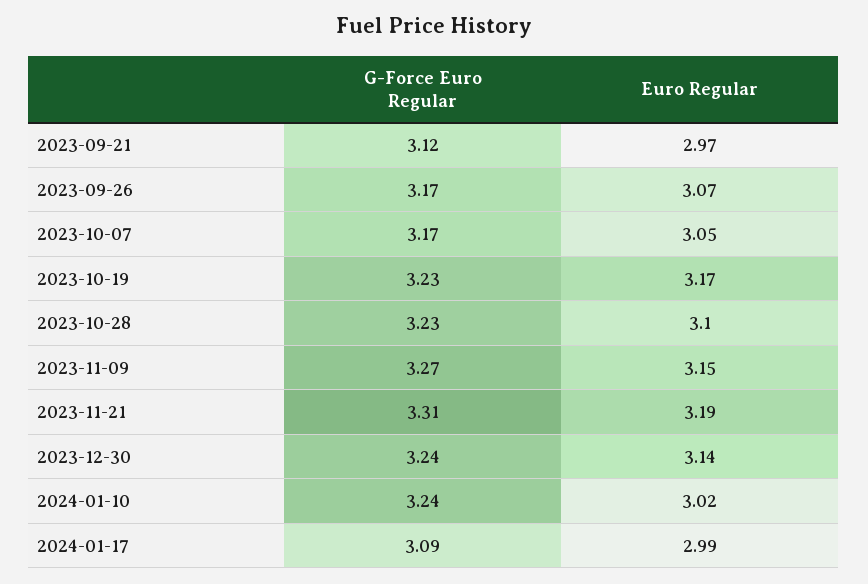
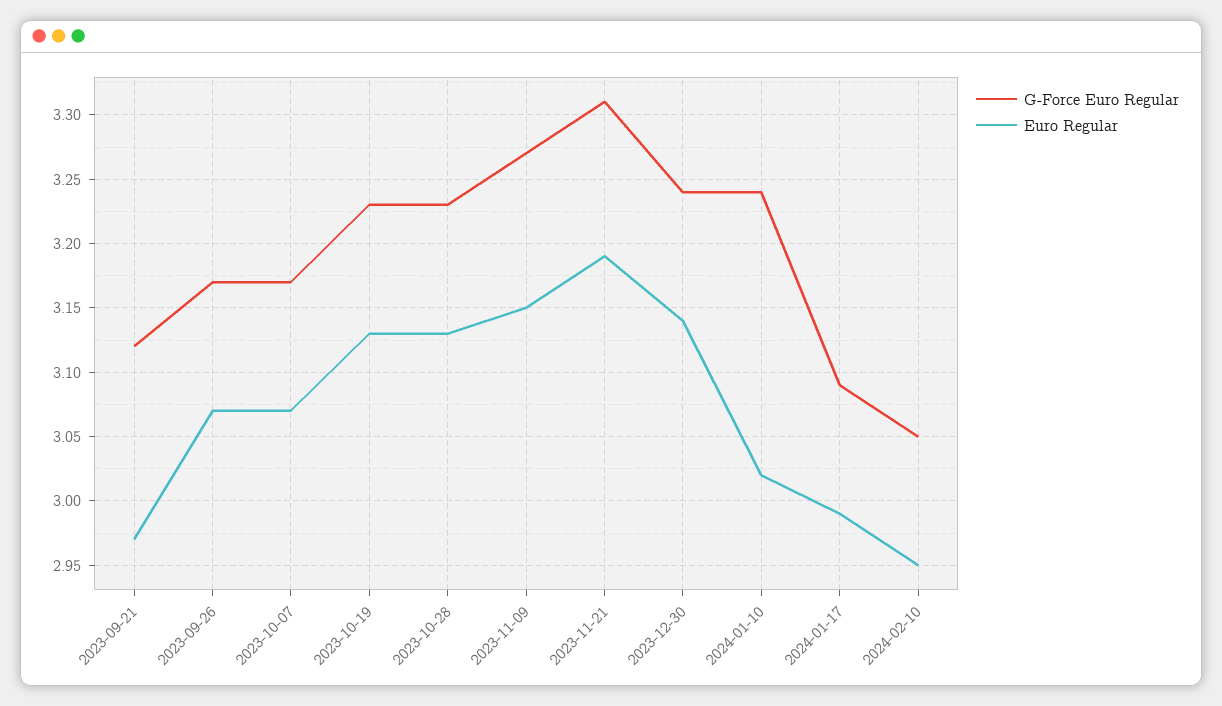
Euro Regular, 2023-10-07: 3.05 -> 3.07
Euro Regular, 2023-10-19: 3.17 -> 3.13
Euro Regular, 2023-10-28: 3.1 -> 3.13
G-Force Euro Regular, 2024-02-10: none -> 3.05
Euro Regular, 2024-02-10: none -> 2.95

